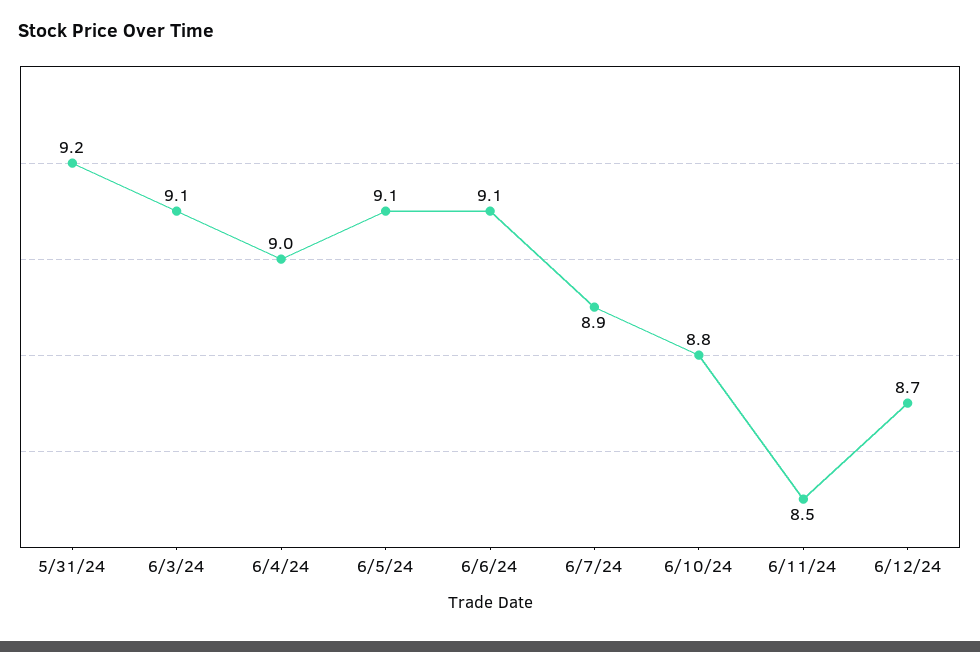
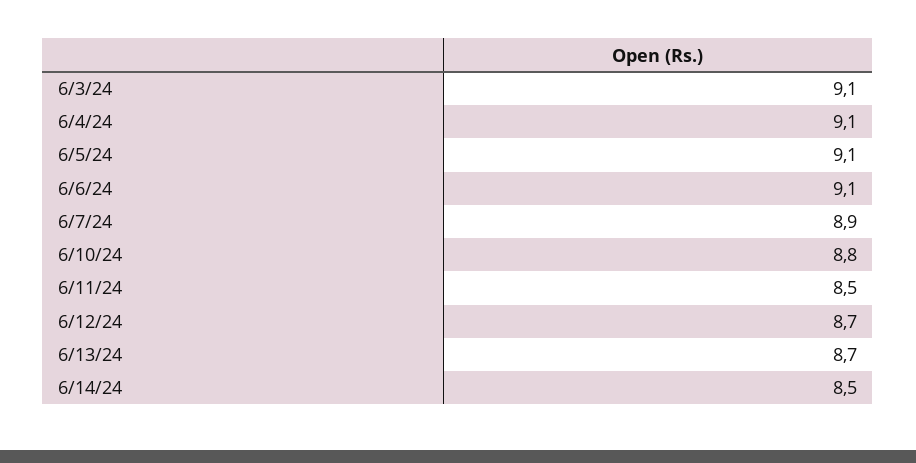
5/31/24: 9.2 -> none
6/4/24: 9 -> 9.1
6/13/24: none -> 8.7
6/14/24: none -> 8.5

